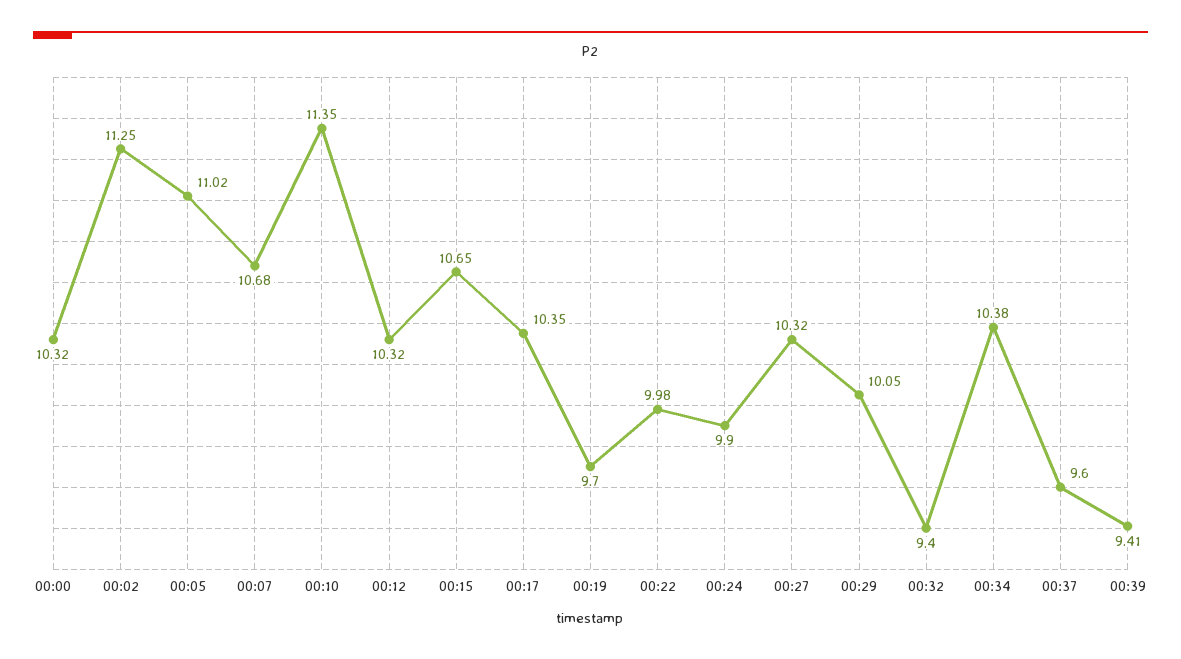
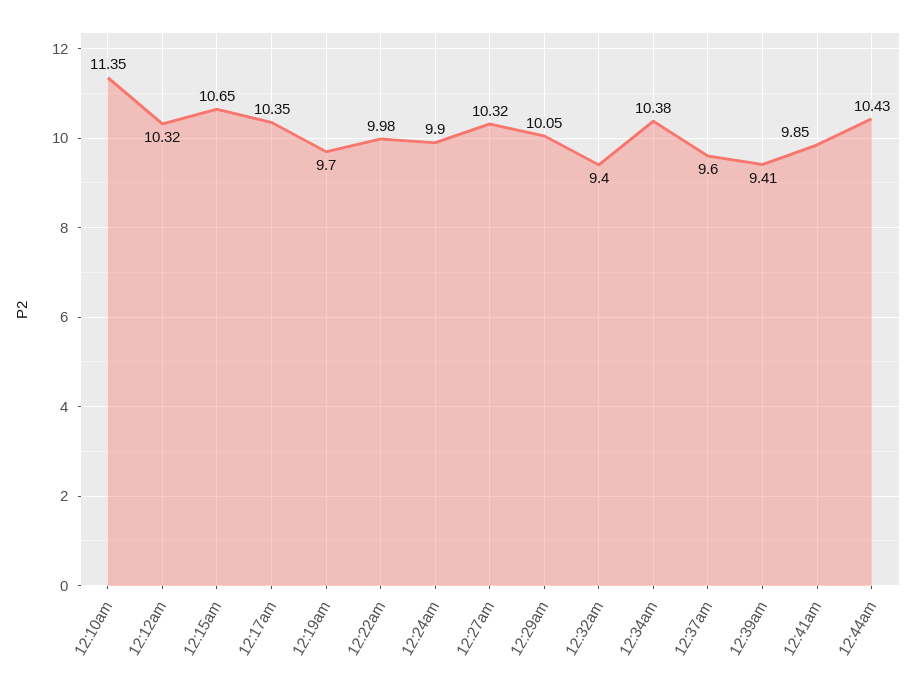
00:00: 10.32 -> none
00:02: 11.25 -> none
00:05: 11.02 -> none
00:07: 10.68 -> none
12:41am: none -> 9.85
12:44am: none -> 10.43

